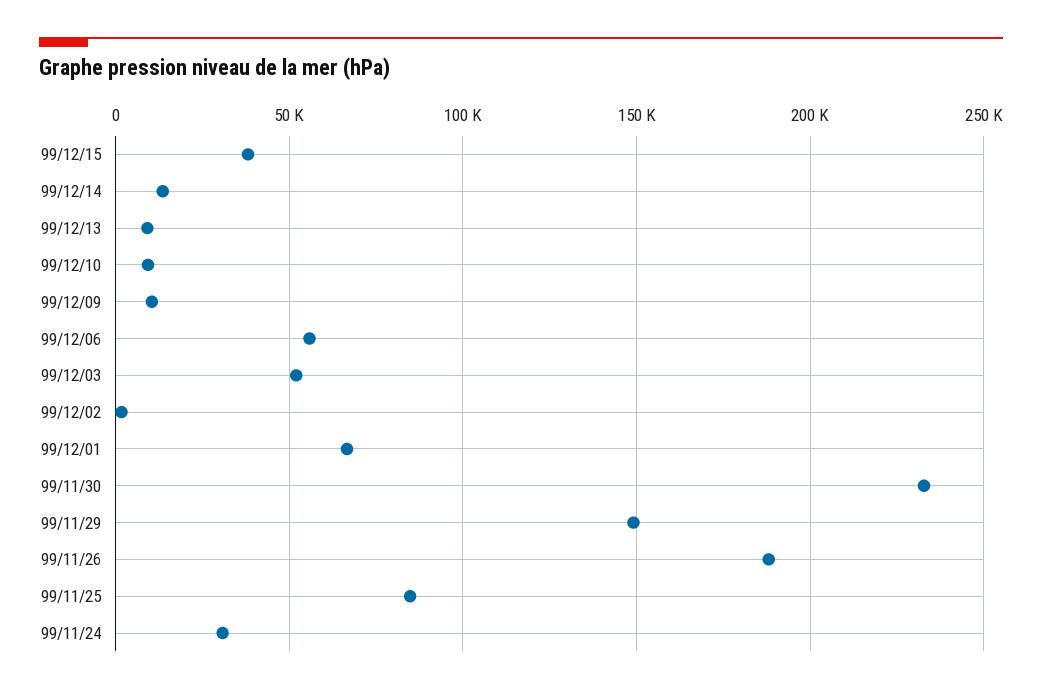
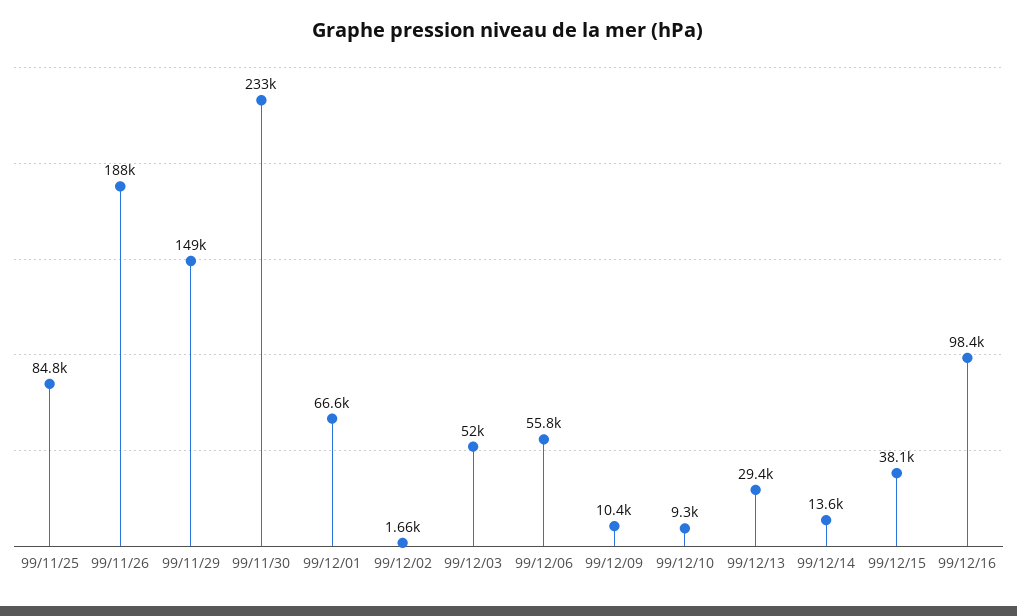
99/12/13: 10000 -> 29400
99/11/24: 30000 -> none
99/12/16: none -> 98400

